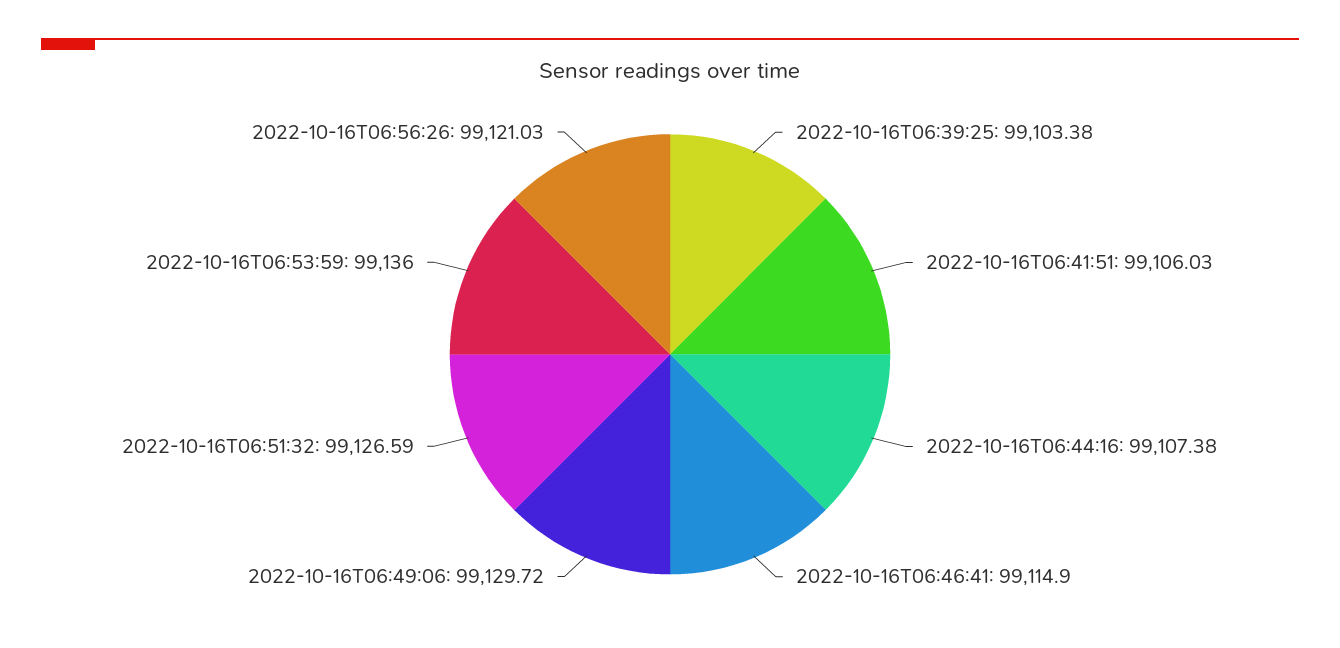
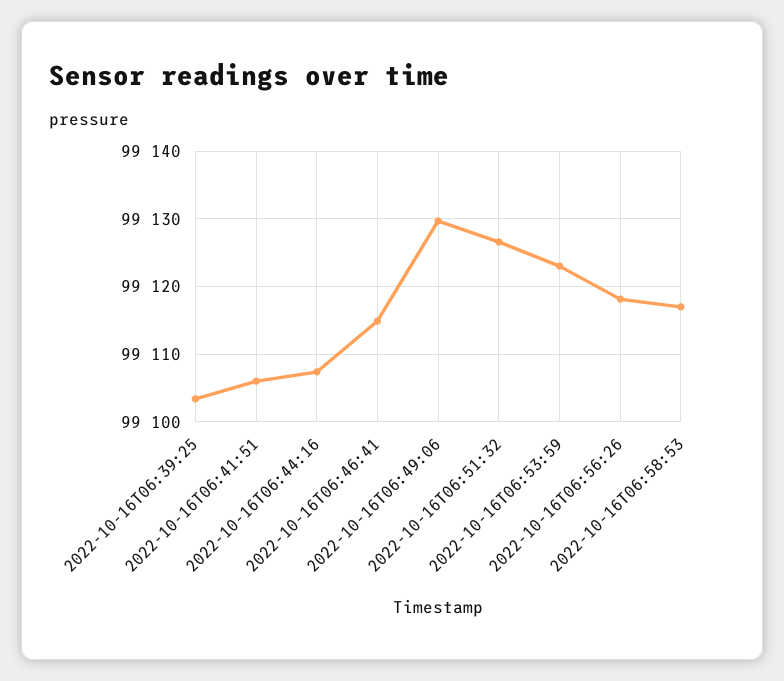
2022-10-16T06:53:59: 99136 -> 99123
2022-10-16T06:56:26: 99121.03 -> 99118
2022-10-16T06:58:53: none -> 99117

